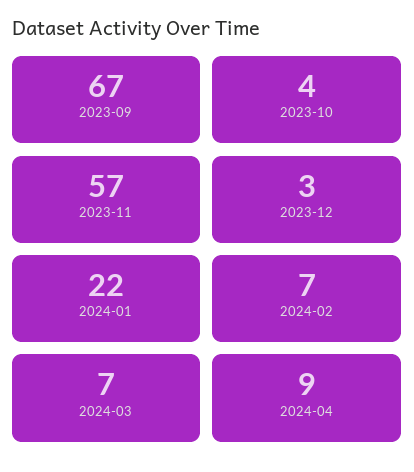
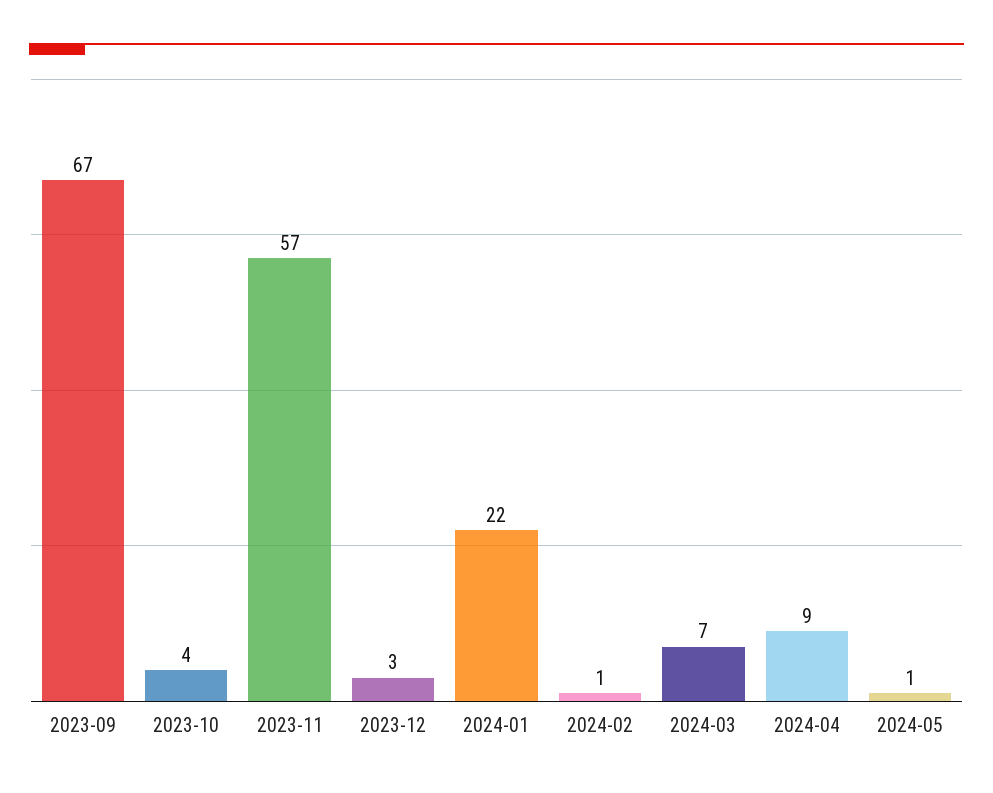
2024-02: 7 -> 1
2024-05: none -> 1

